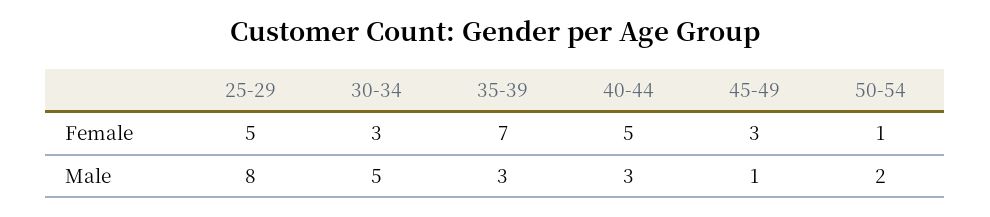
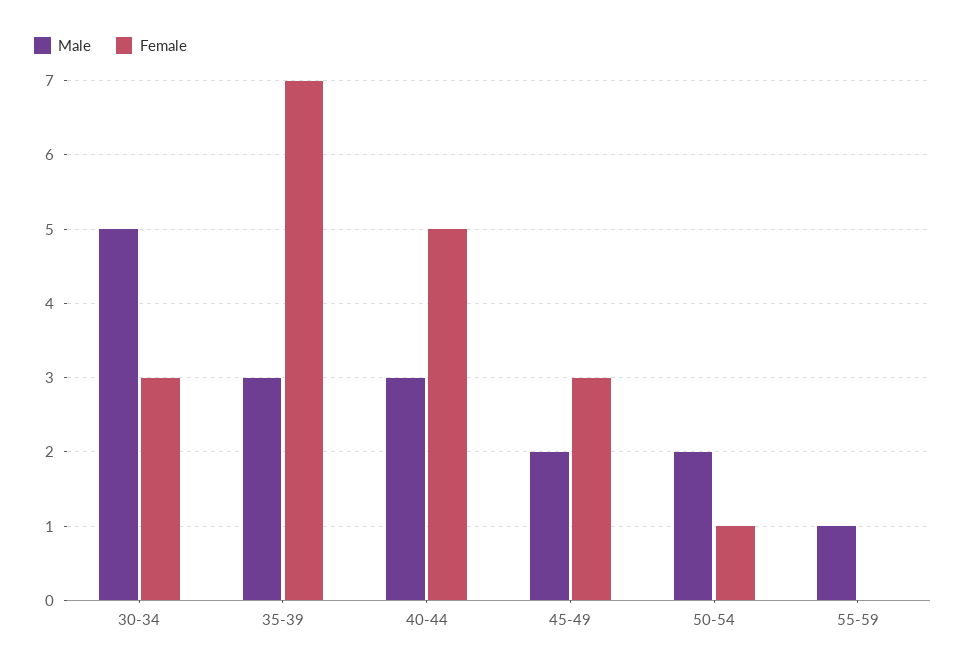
Female, 25-29: 5 -> none
Male, 25-29: 8 -> none
Male, 45-49: 1 -> 2
Male, 55-59: none -> 1
Female, 55-59: none -> 0

